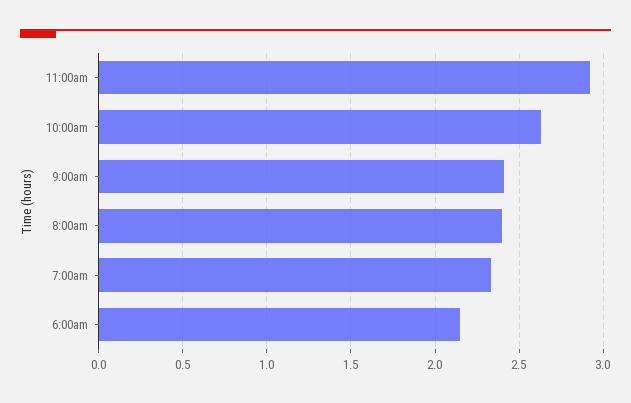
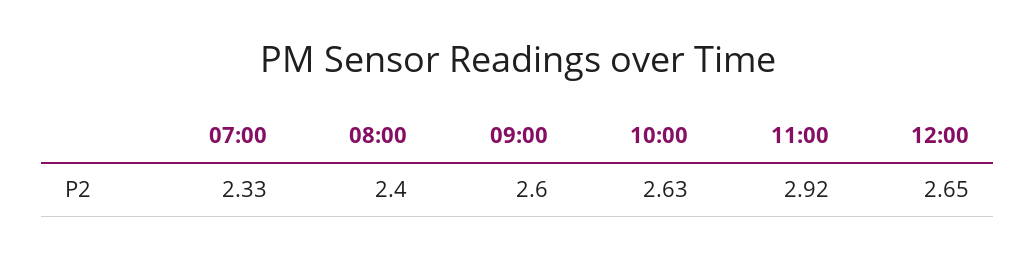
9:00am: 2.4 -> 2.6
6:00am: 2.15 -> none
12:00: none -> 2.65

